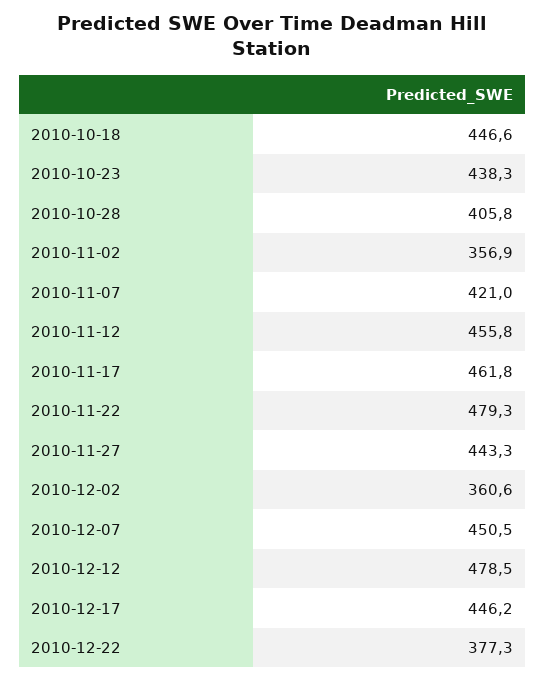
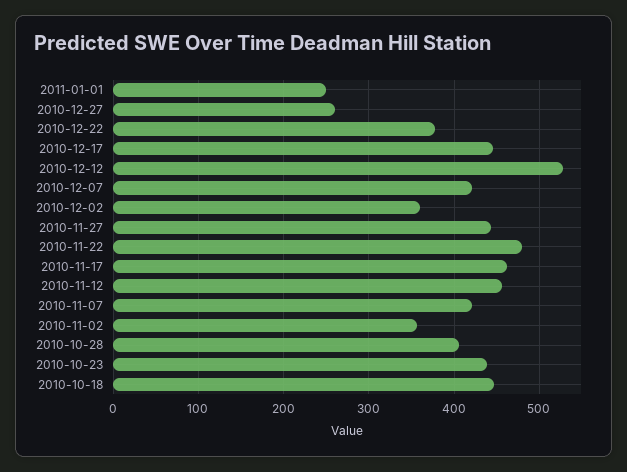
2010-12-07: 450.5 -> 420
2010-12-12: 478.5 -> 530
2011-01-01: none -> 250
2010-12-27: none -> 260

